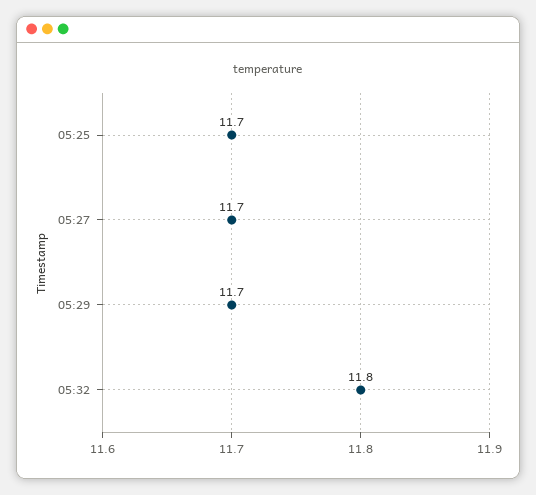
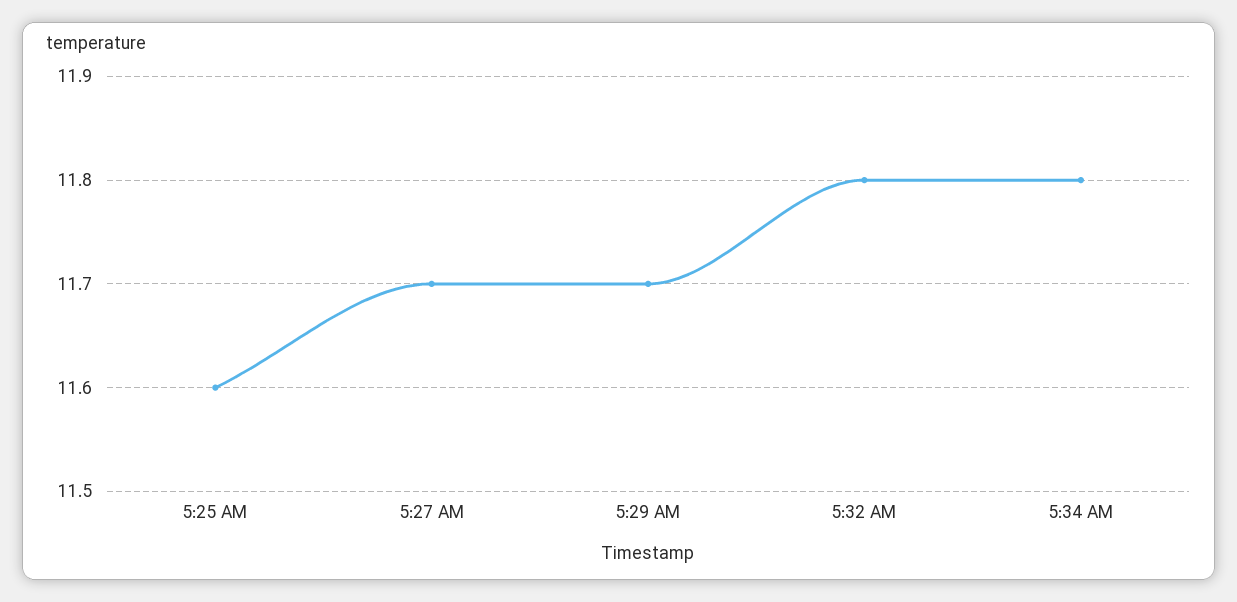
05:25: 11.7 -> 11.6
5:34 AM: none -> 11.8

